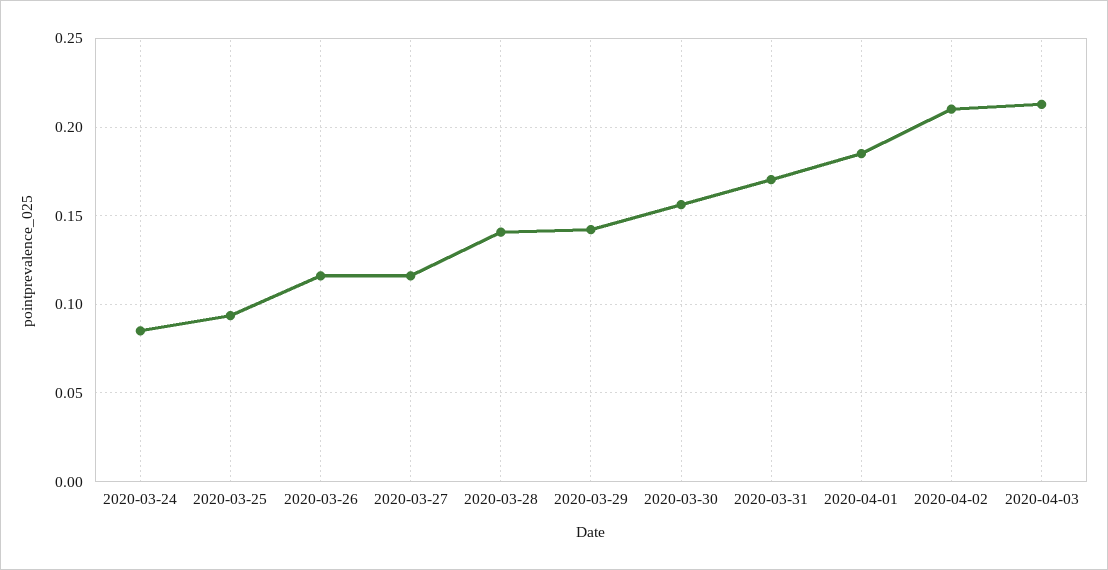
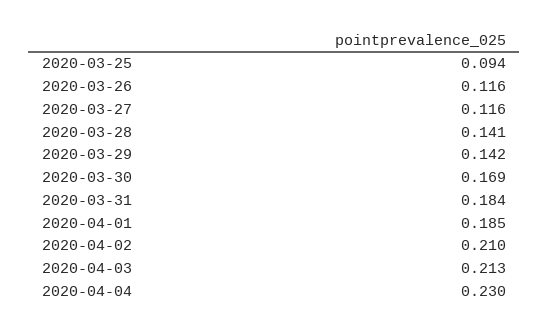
2020-03-24: 0.085 -> none
2020-03-30: 0.155 -> 0.169
2020-03-31: 0.17 -> 0.184
2020-04-04: none -> 0.23

